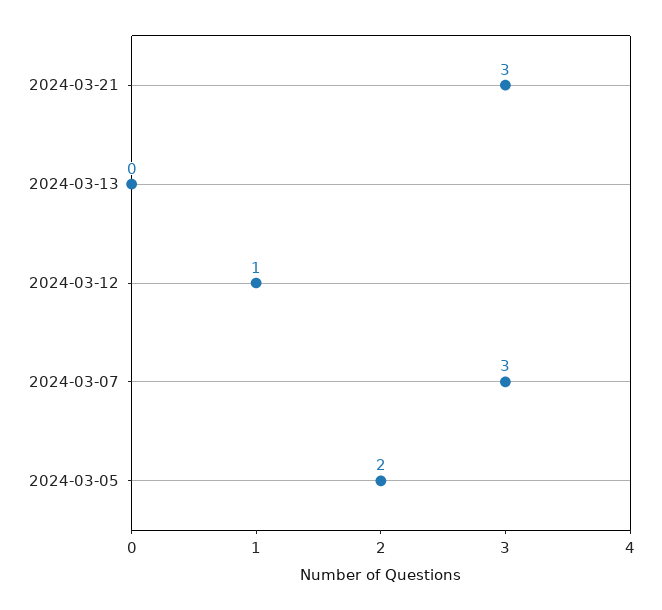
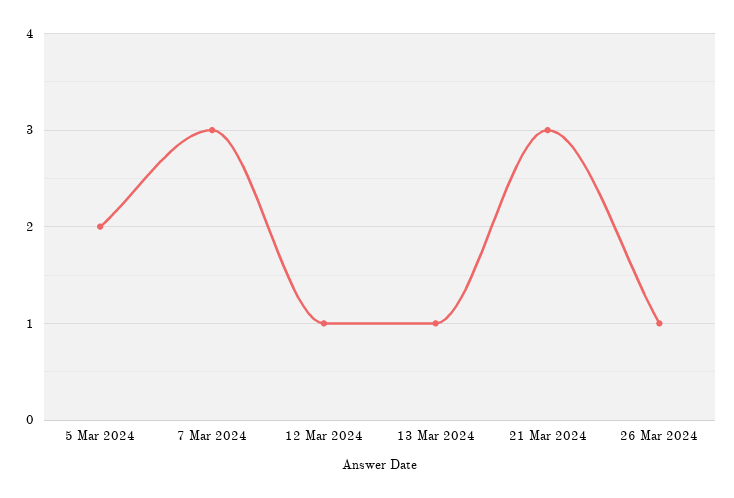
2024-03-13: 0 -> 1
26 Mar 2024: none -> 1

